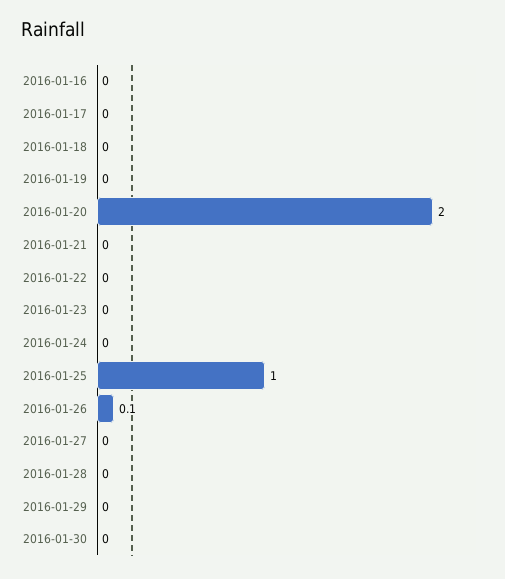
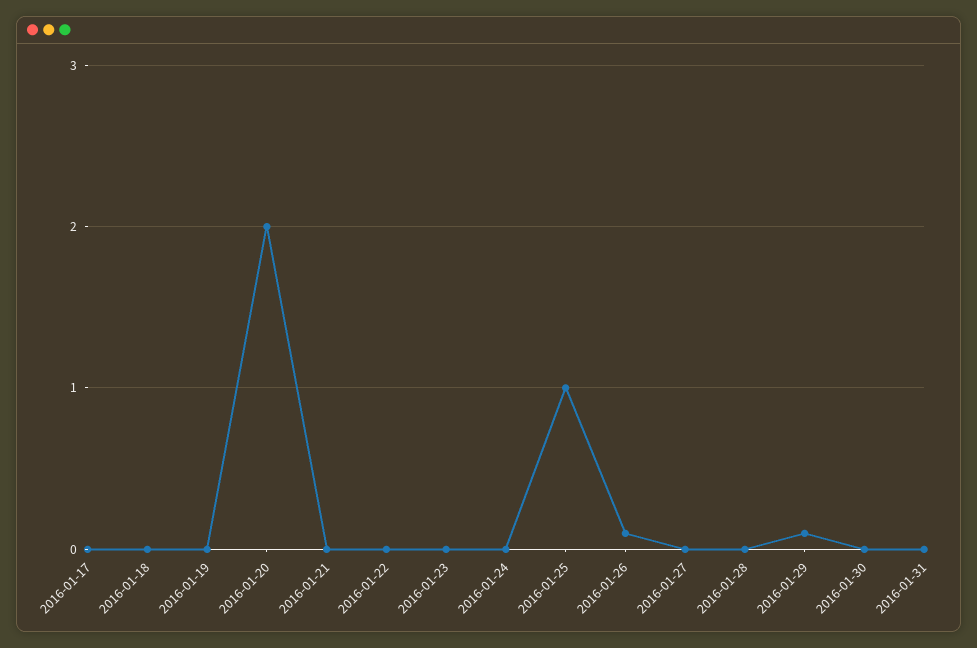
2016-01-16: 0 -> none
2016-01-29: 0 -> 0.1
2016-01-31: none -> 0

